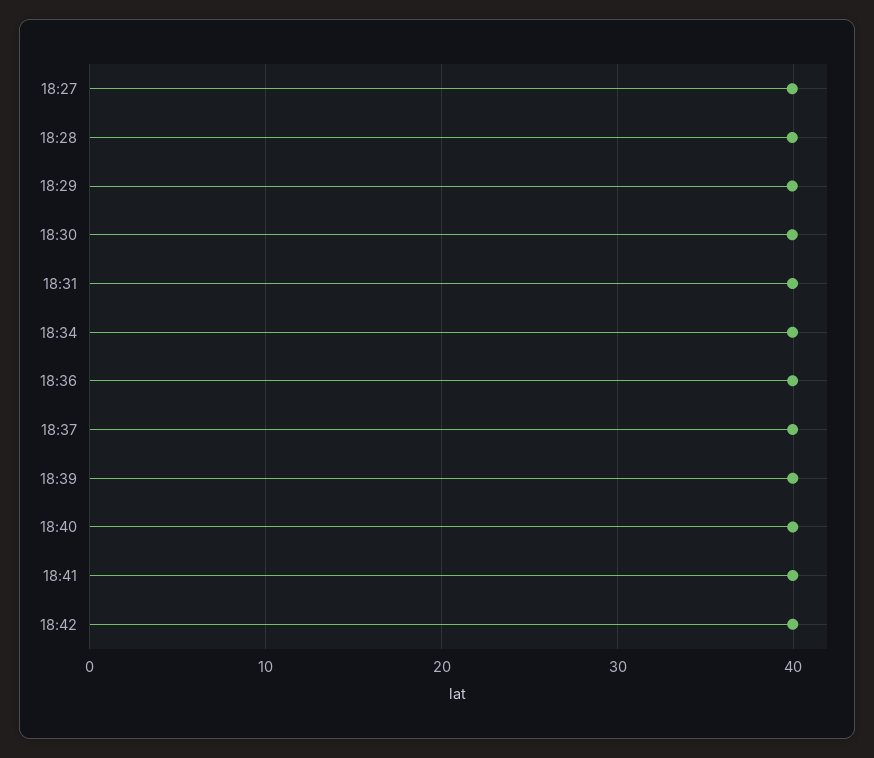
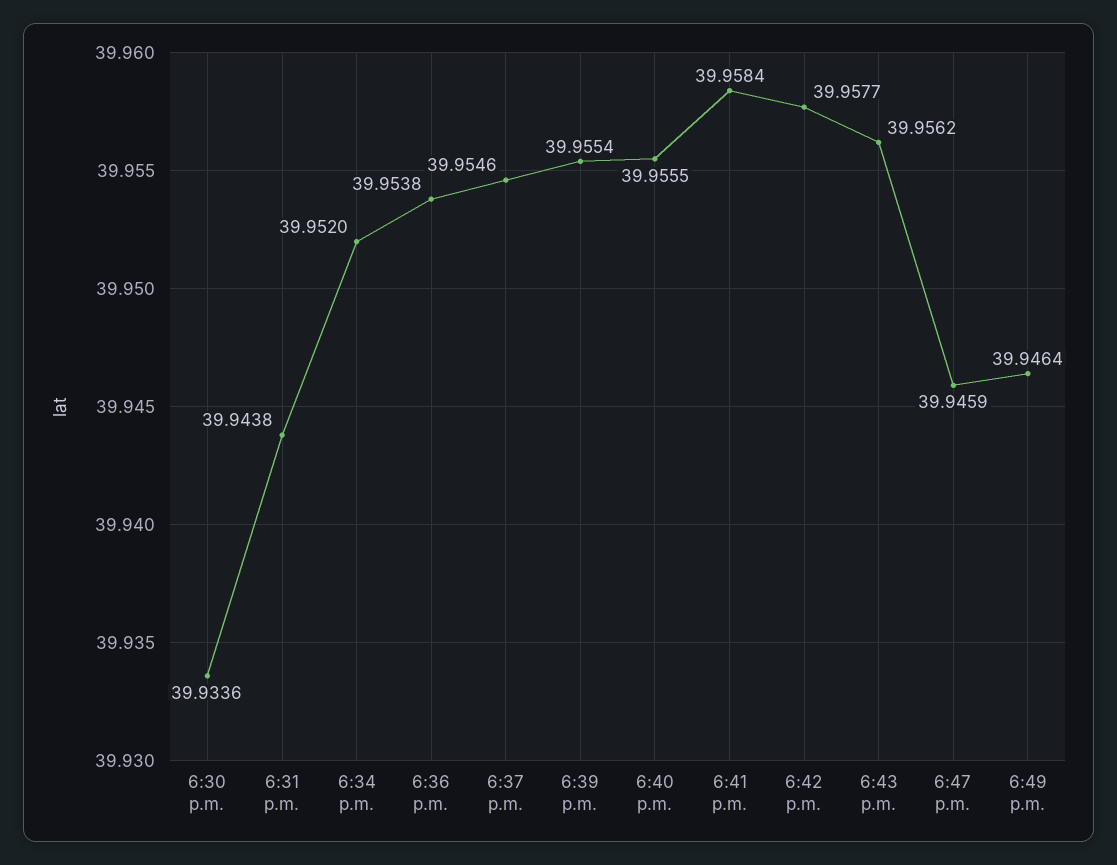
18:27: 40 -> none
18:28: 40 -> none
18:29: 40 -> none
6:43 p.m.: none -> 39.9562
6:47 p.m.: none -> 39.9459
6:49 p.m.: none -> 39.9464

